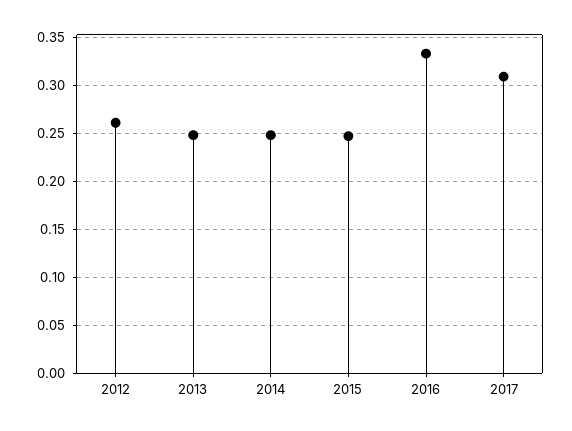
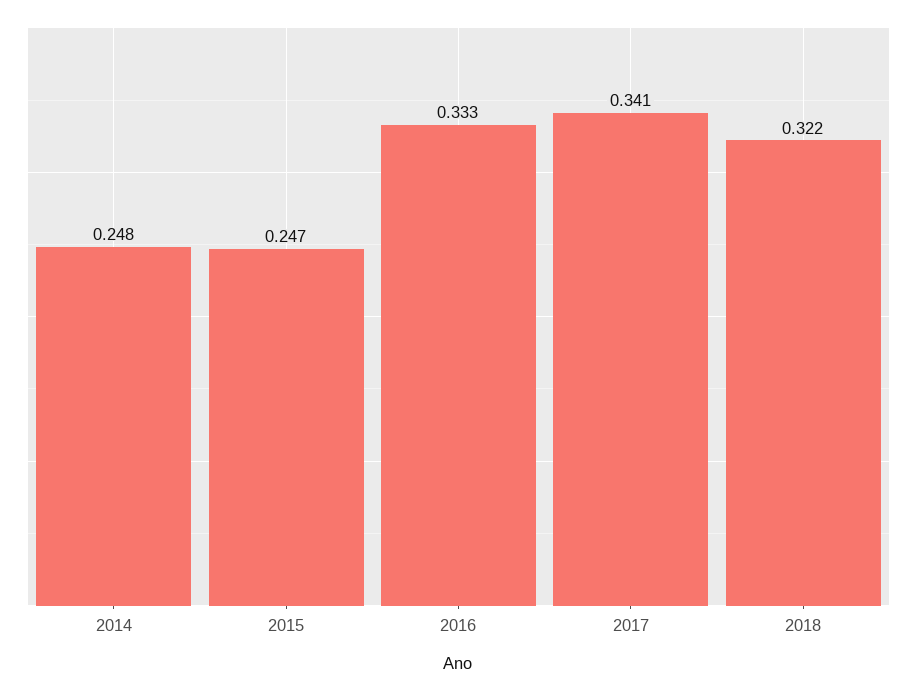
2012: 0.26 -> none
2013: 0.25 -> none
2017: 0.31 -> 0.341
2018: none -> 0.322

